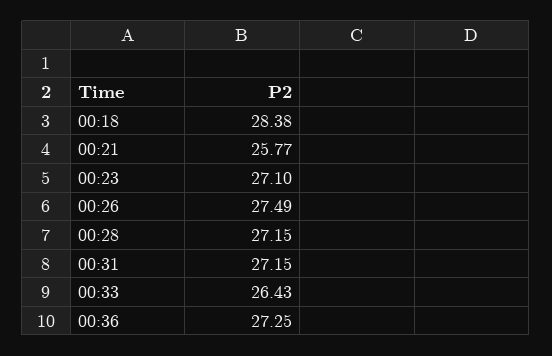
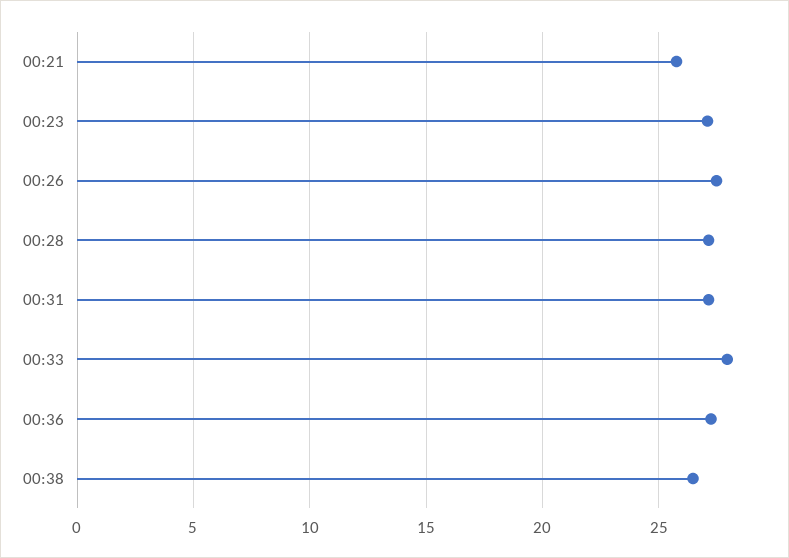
00:18: 28.38 -> none
00:33: 26.43 -> 28
00:38: none -> 26.5

